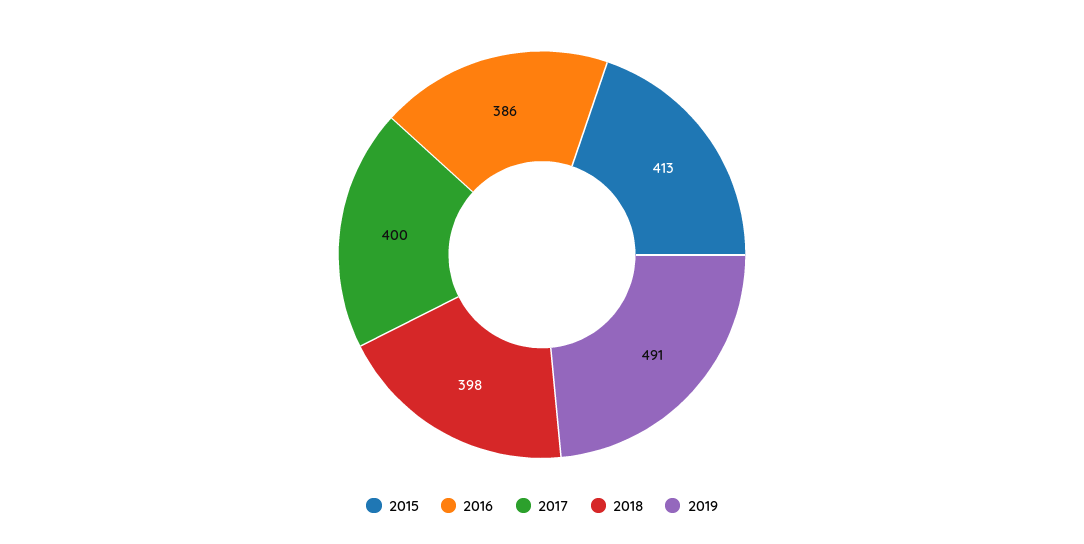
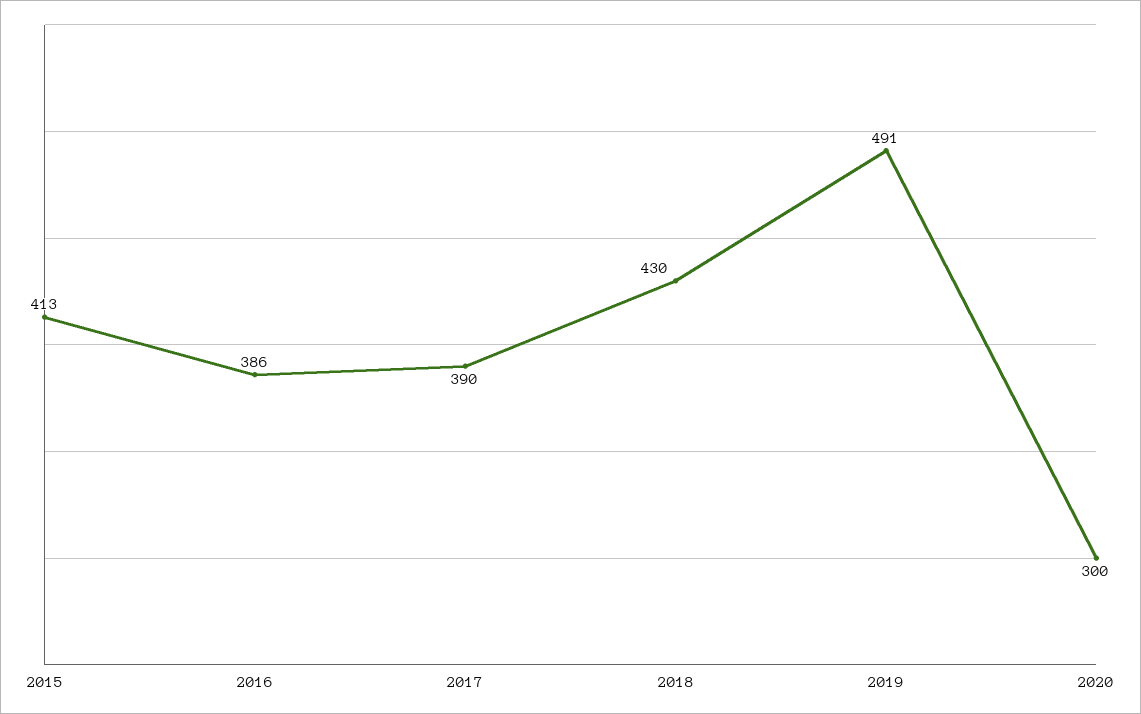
2017: 400 -> 390
2018: 398 -> 430
2020: none -> 300

